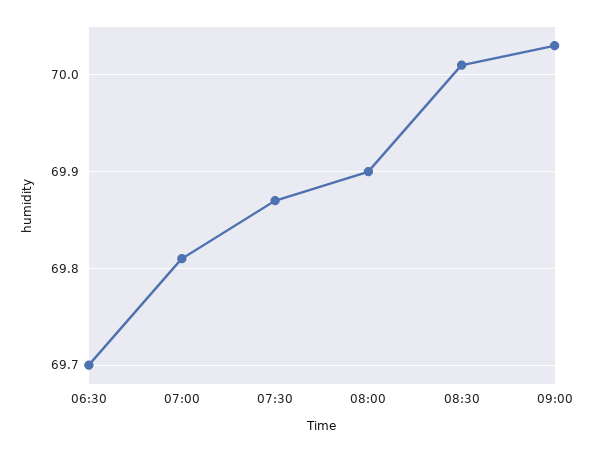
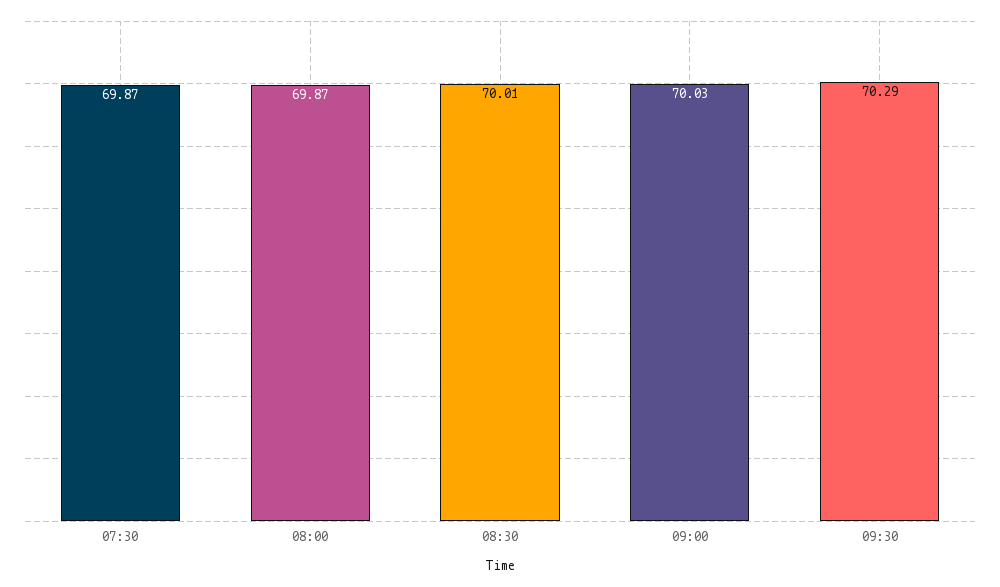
06:30: 69.7 -> none
07:00: 69.81 -> none
08:00: 69.9 -> 69.87
09:30: none -> 70.29

